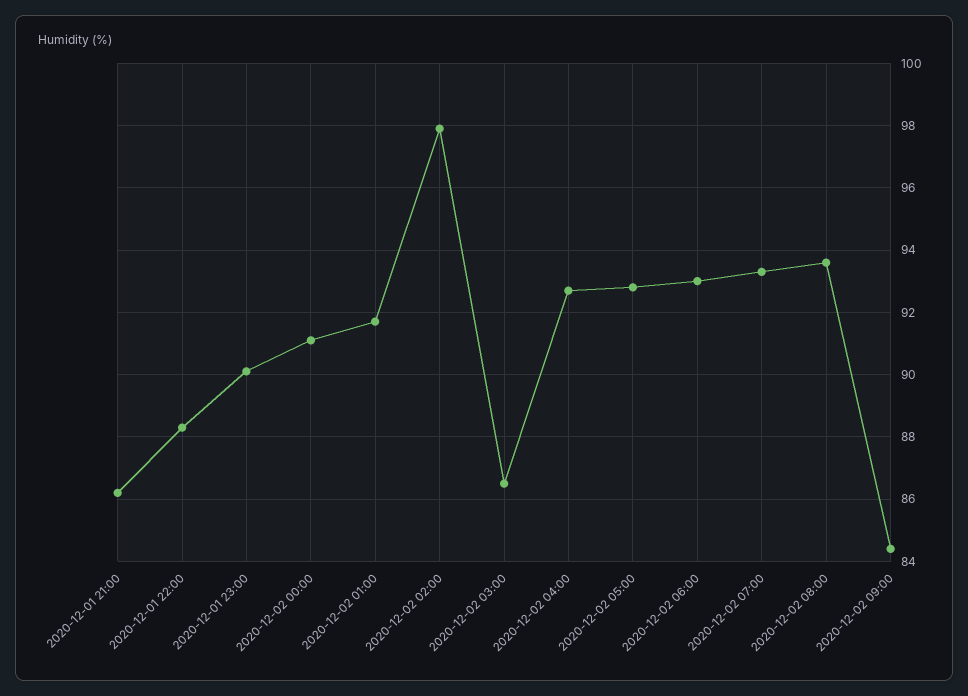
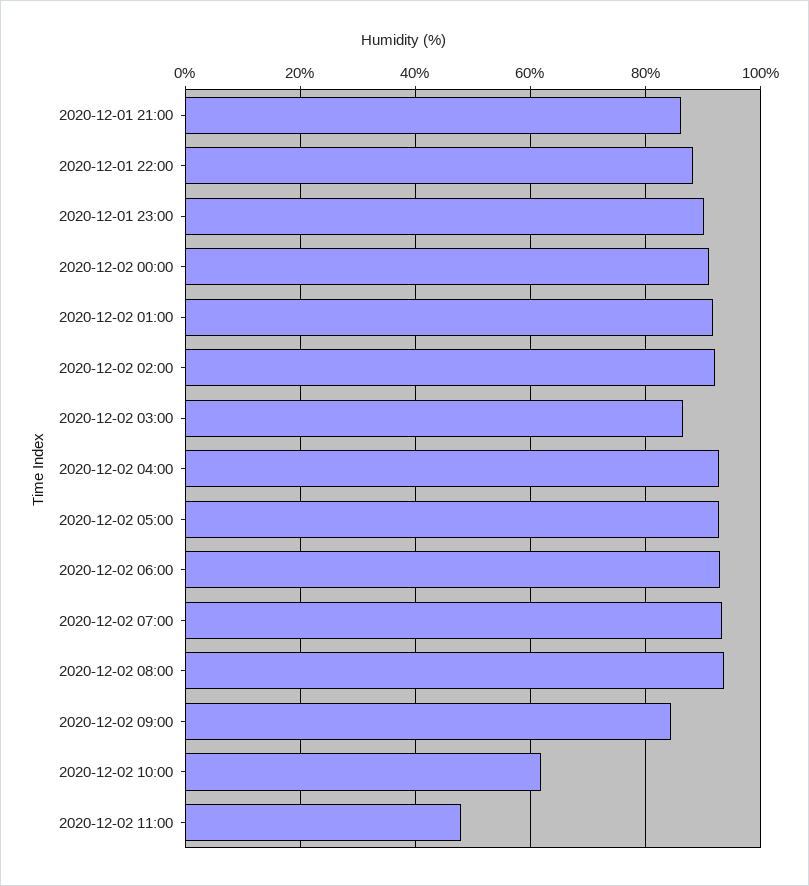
2020-12-02 02:00: 98 -> 92
2020-12-02 10:00: none -> 62
2020-12-02 11:00: none -> 48

